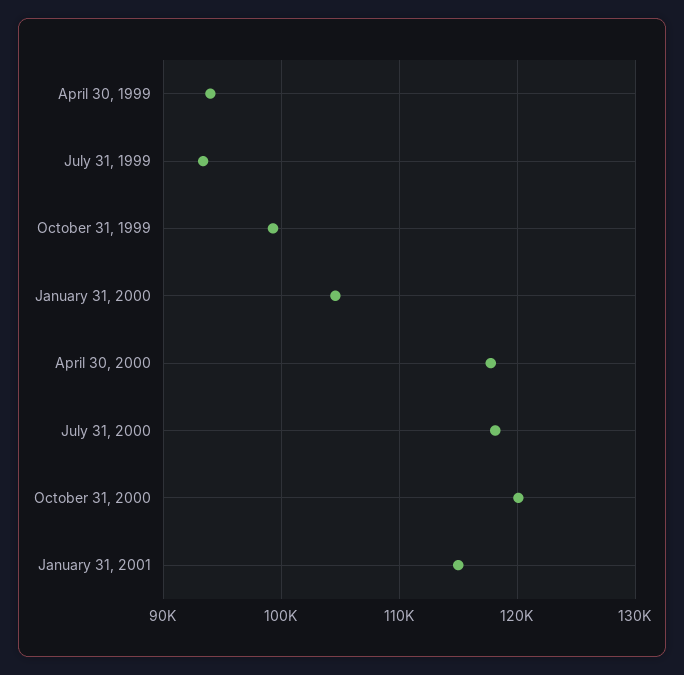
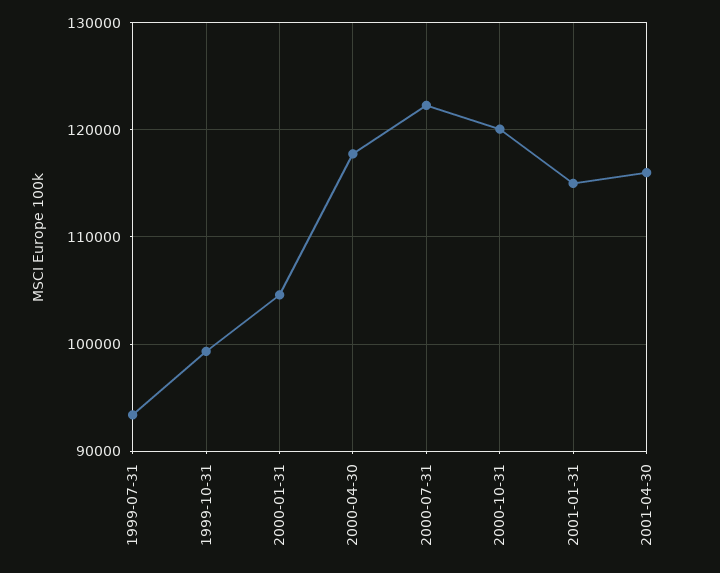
April 30, 1999: 94000 -> none
July 31, 2000: 118000 -> 122000
2001-04-30: none -> 116000

